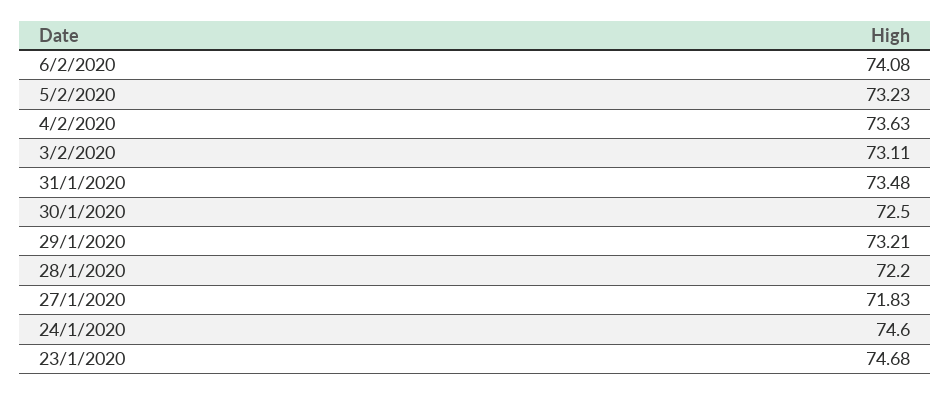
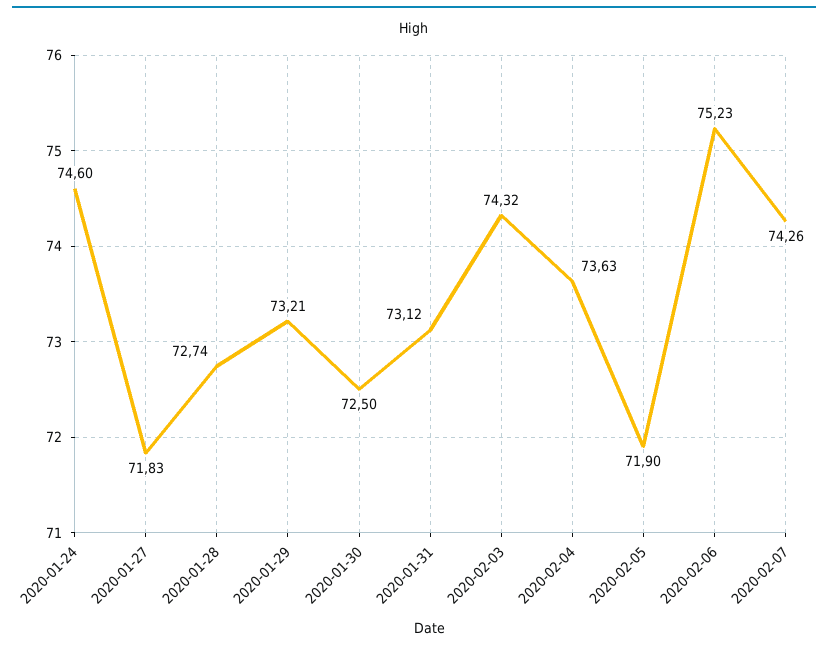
6/2/2020: 74.08 -> 75.23
5/2/2020: 73.23 -> 71.9
3/2/2020: 73.11 -> 74.32
31/1/2020: 73.48 -> 73.12
28/1/2020: 72.2 -> 72.74
23/1/2020: 74.68 -> none
2020-02-07: none -> 74.26

